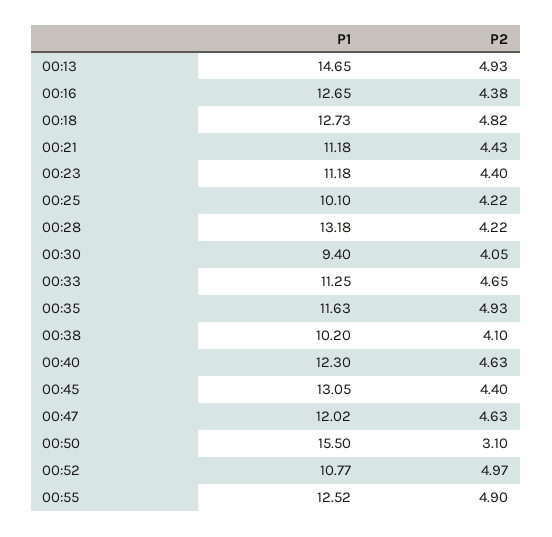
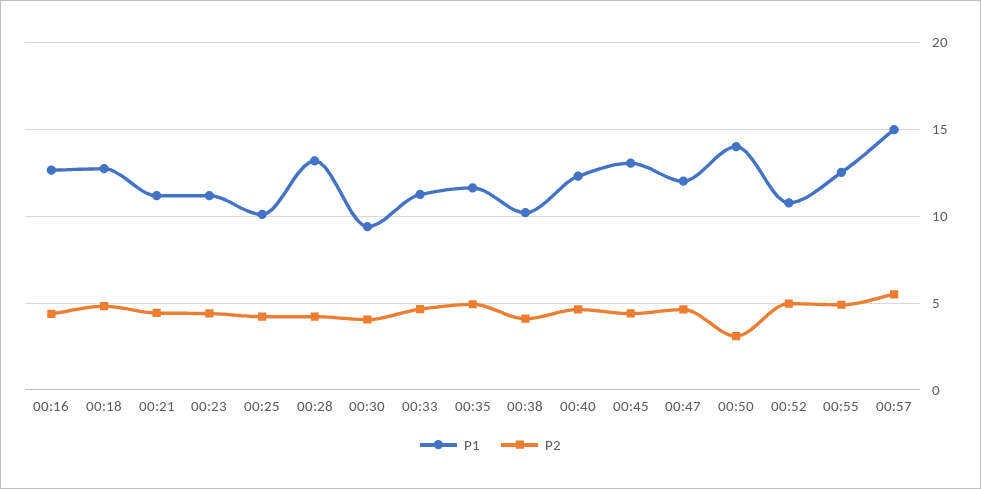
P1, 00:13: 14.65 -> none
P2, 00:13: 4.93 -> none
P1, 00:50: 15.5 -> 14
P1, 00:57: none -> 15
P2, 00:57: none -> 5.5

